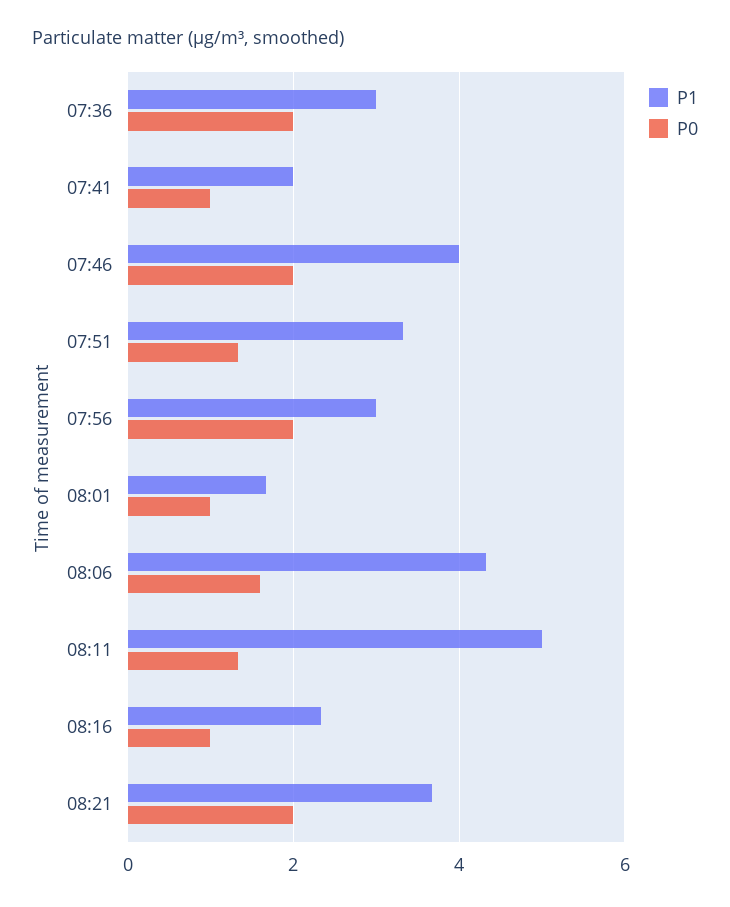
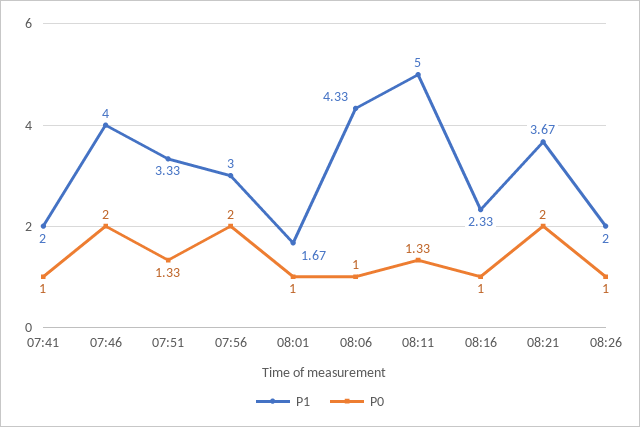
P1, 07:36: 3 -> none
P0, 07:36: 2 -> none
P0, 08:06: 1.6 -> 1
P1, 08:26: none -> 2
P0, 08:26: none -> 1

